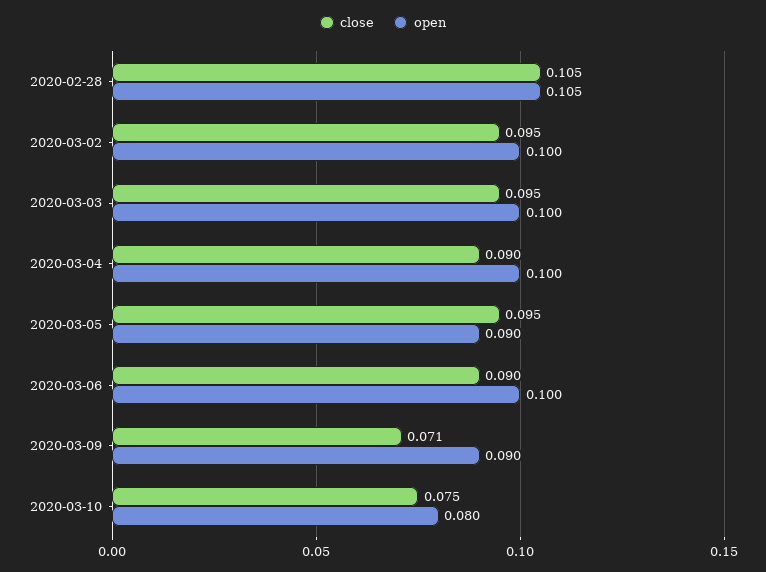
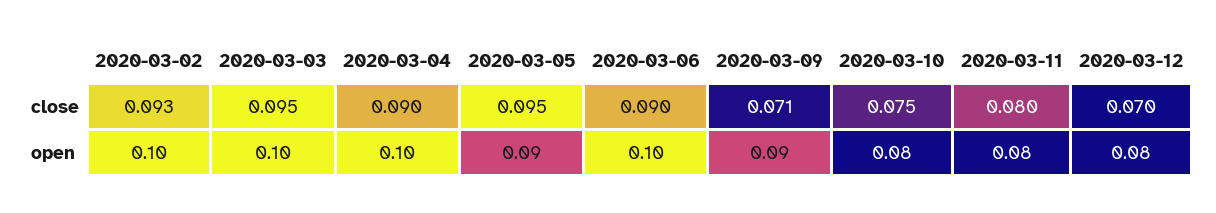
close, 2020-02-28: 0.105 -> none
open, 2020-02-28: 0.105 -> none
close, 2020-03-02: 0.095 -> 0.093
close, 2020-03-11: none -> 0.08
close, 2020-03-12: none -> 0.07
open, 2020-03-11: none -> 0.08
open, 2020-03-12: none -> 0.08

